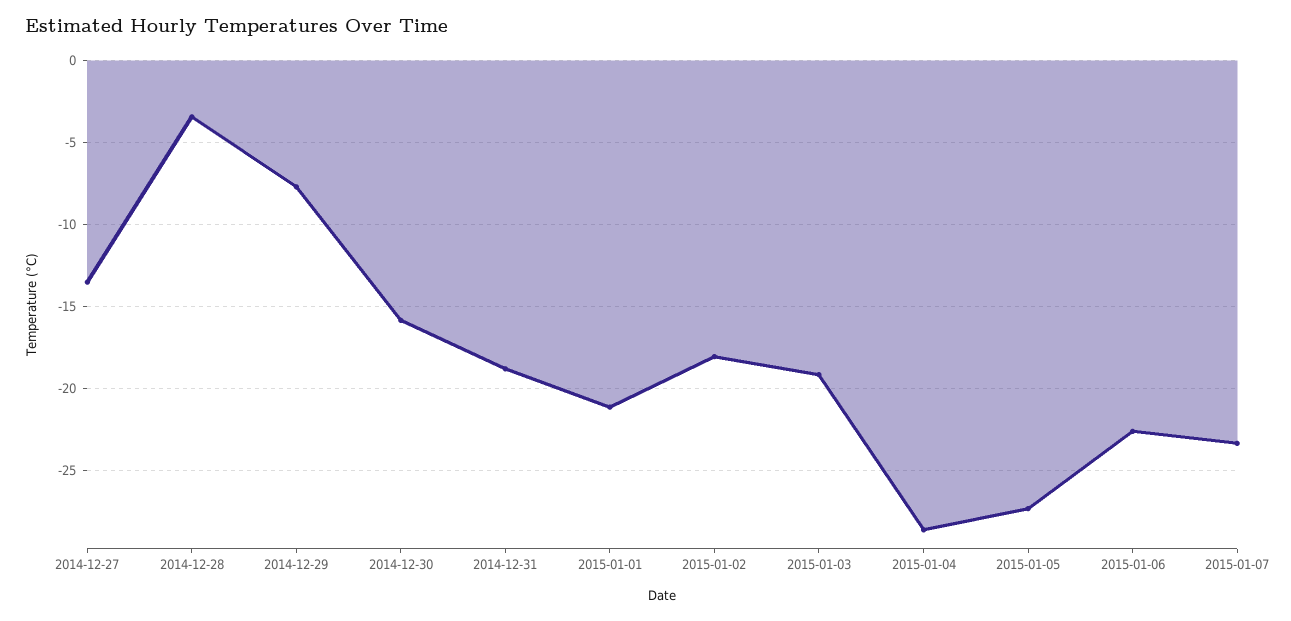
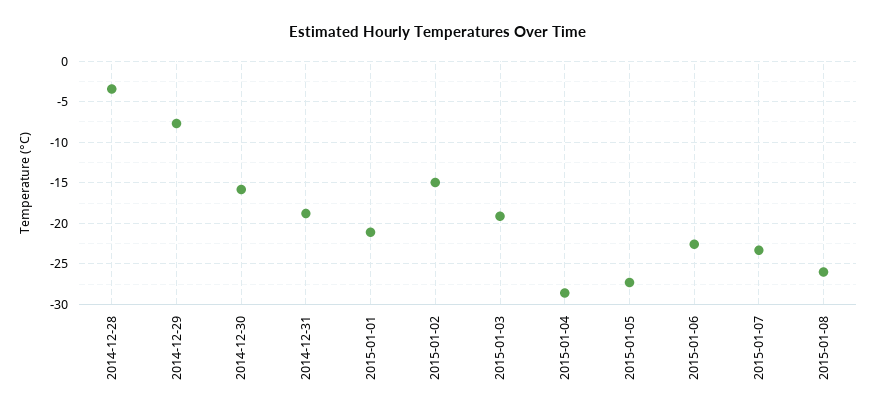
2014-12-27: -13.5 -> none
2015-01-02: -18 -> -15
2015-01-08: none -> -26

